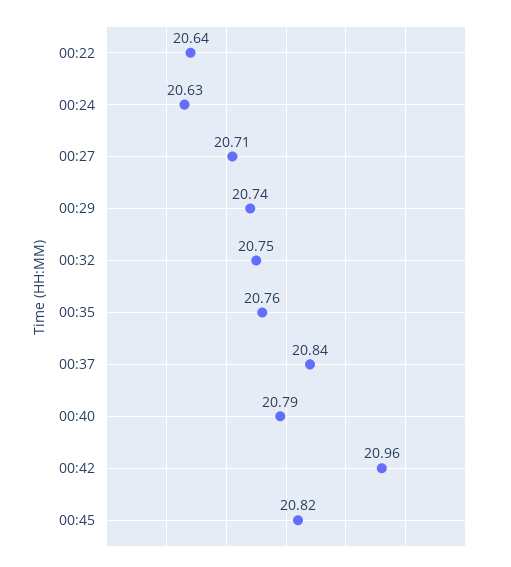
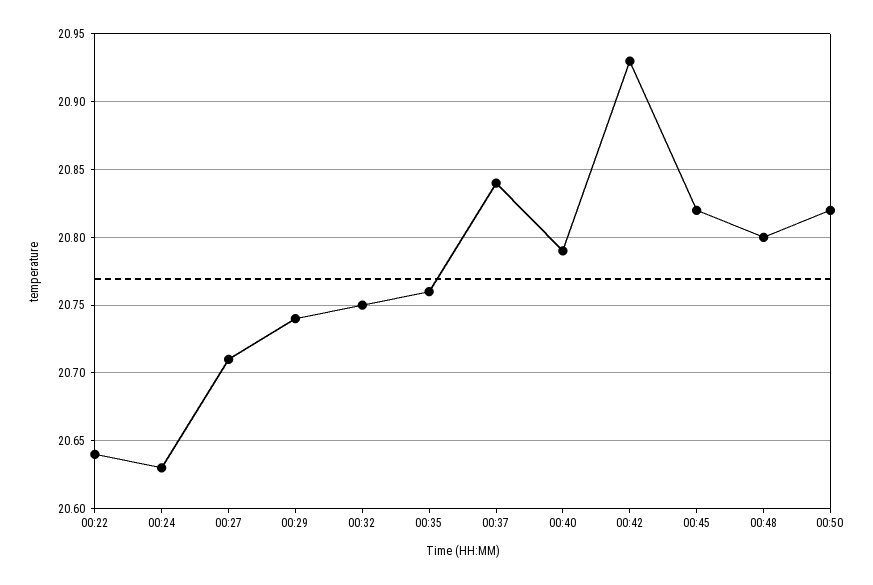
00:42: 20.96 -> 20.93
00:48: none -> 20.8
00:50: none -> 20.82

